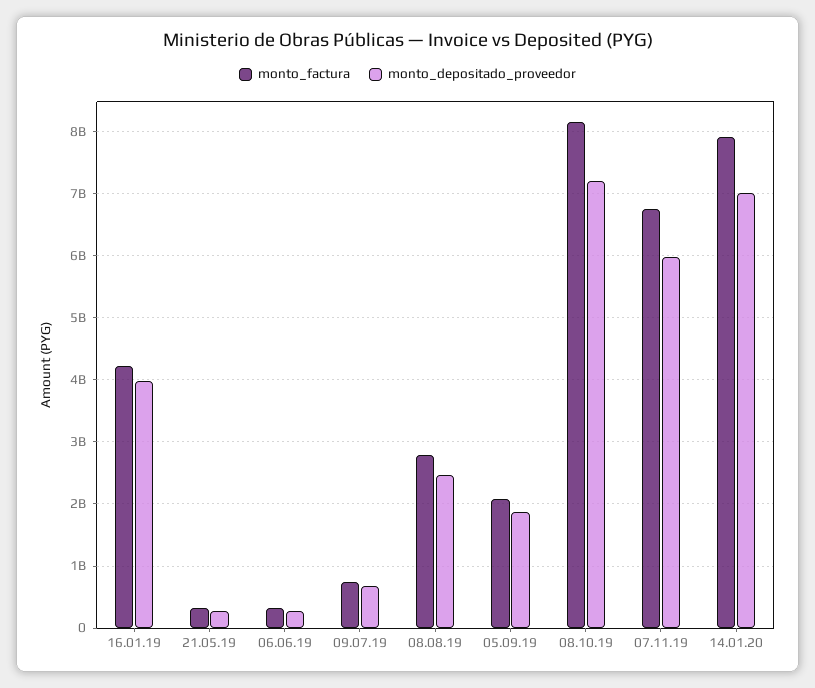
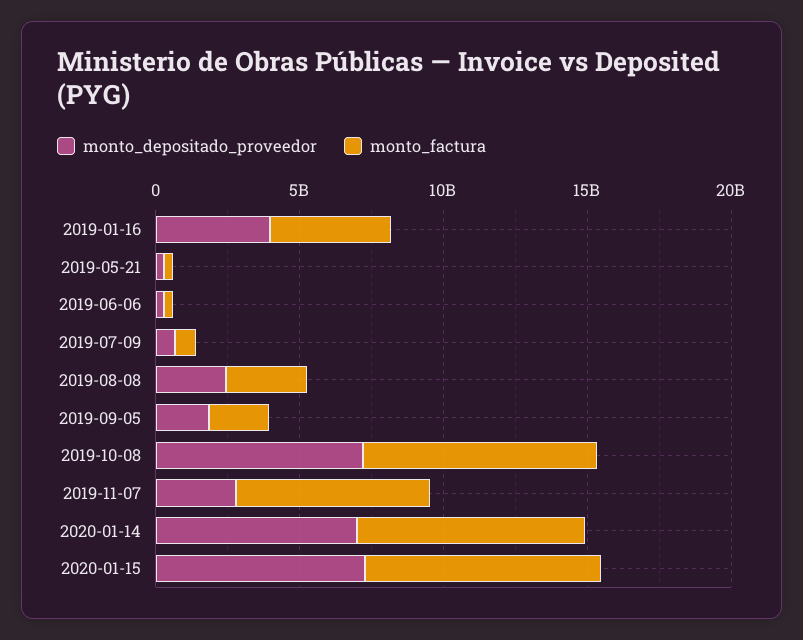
monto_depositado_proveedor, 07.11.19: 6000000000 -> 3000000000
monto_depositado_proveedor, 2020-01-15: none -> 7000000000
monto_factura, 2020-01-15: none -> 8000000000

